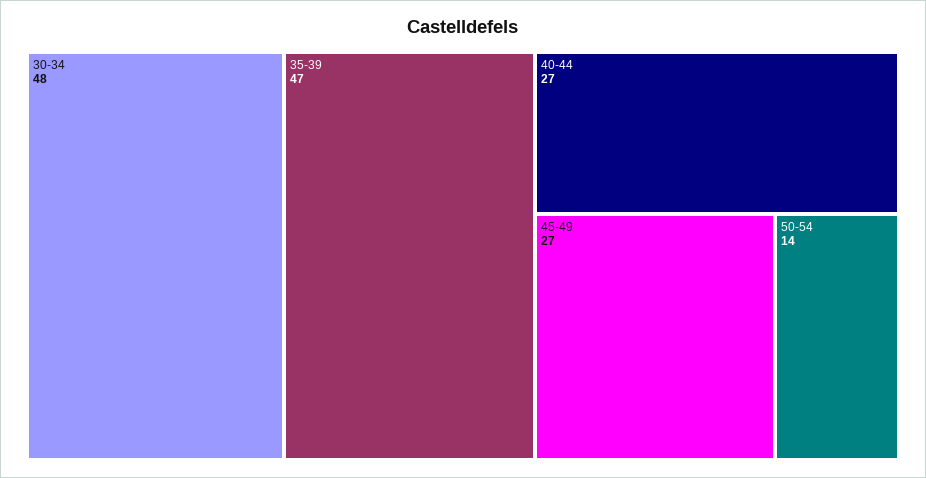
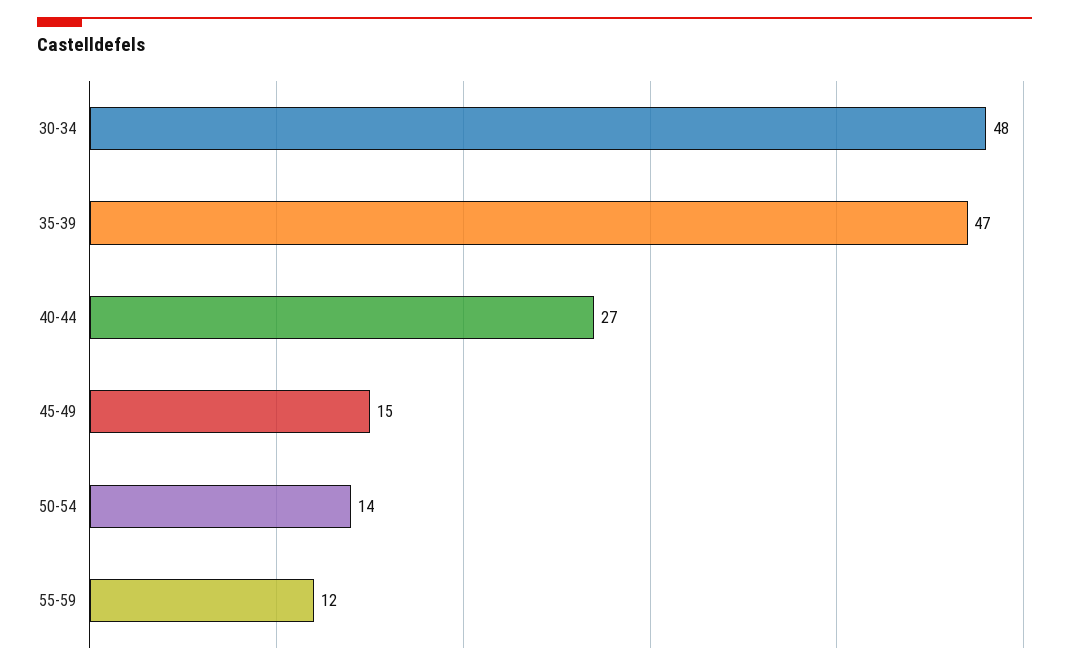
45-49: 27 -> 15
55-59: none -> 12

